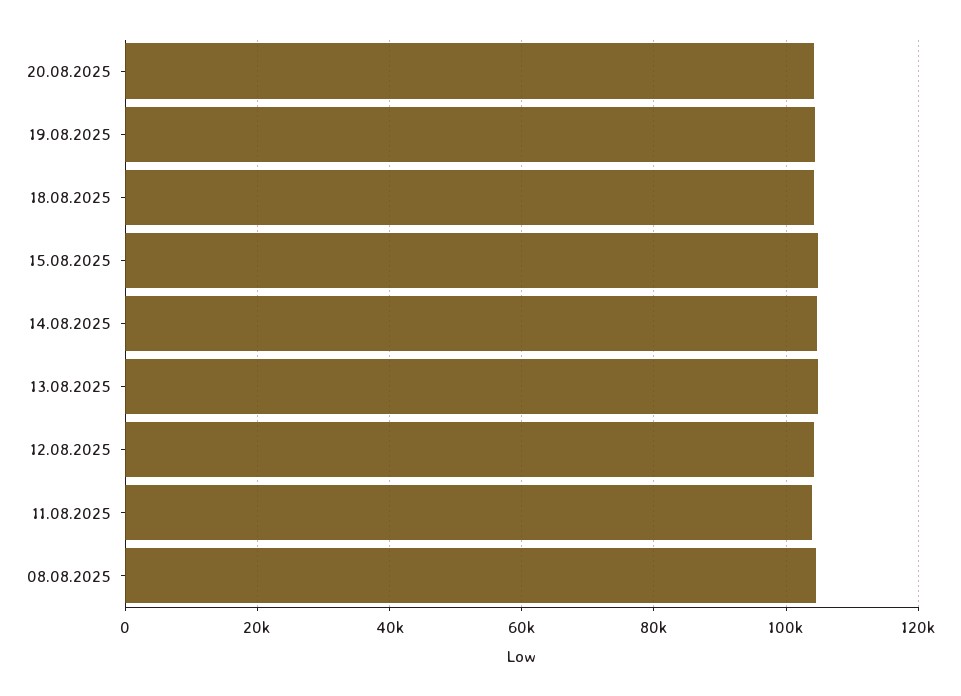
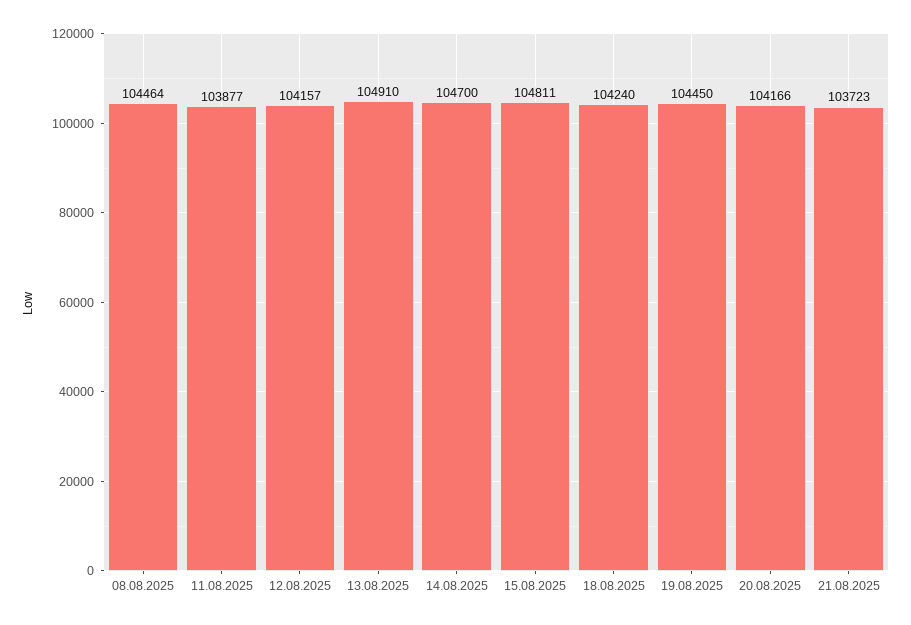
21.08.2025: none -> 103723

